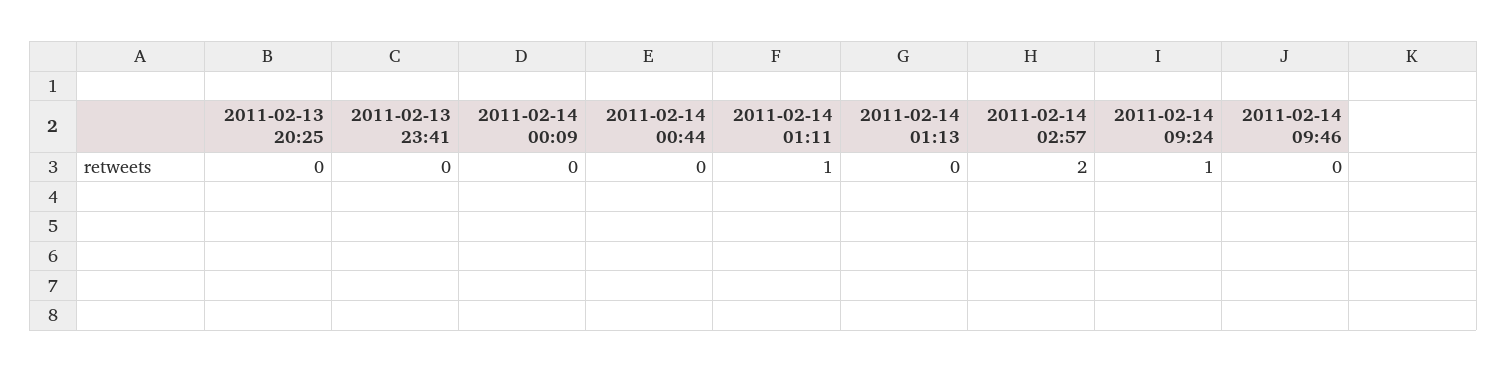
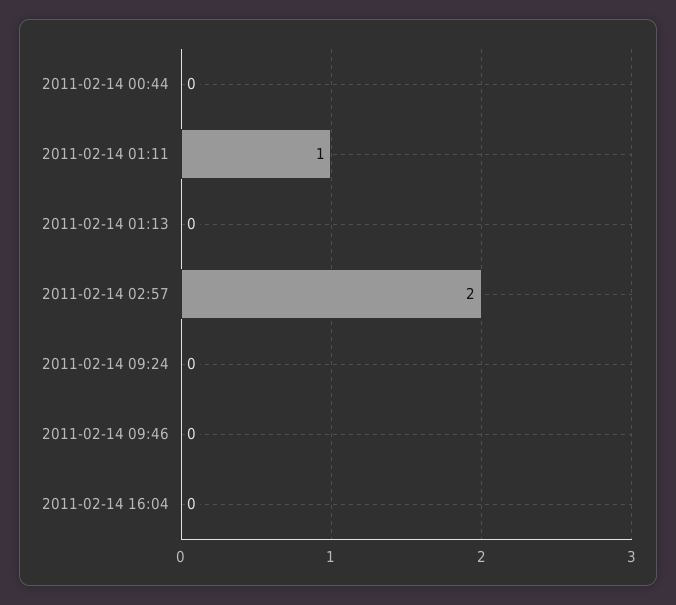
2011-02-13 20:25: 0 -> none
2011-02-13 23:41: 0 -> none
2011-02-14 00:09: 0 -> none
2011-02-14 09:24: 1 -> 0
2011-02-14 16:04: none -> 0

